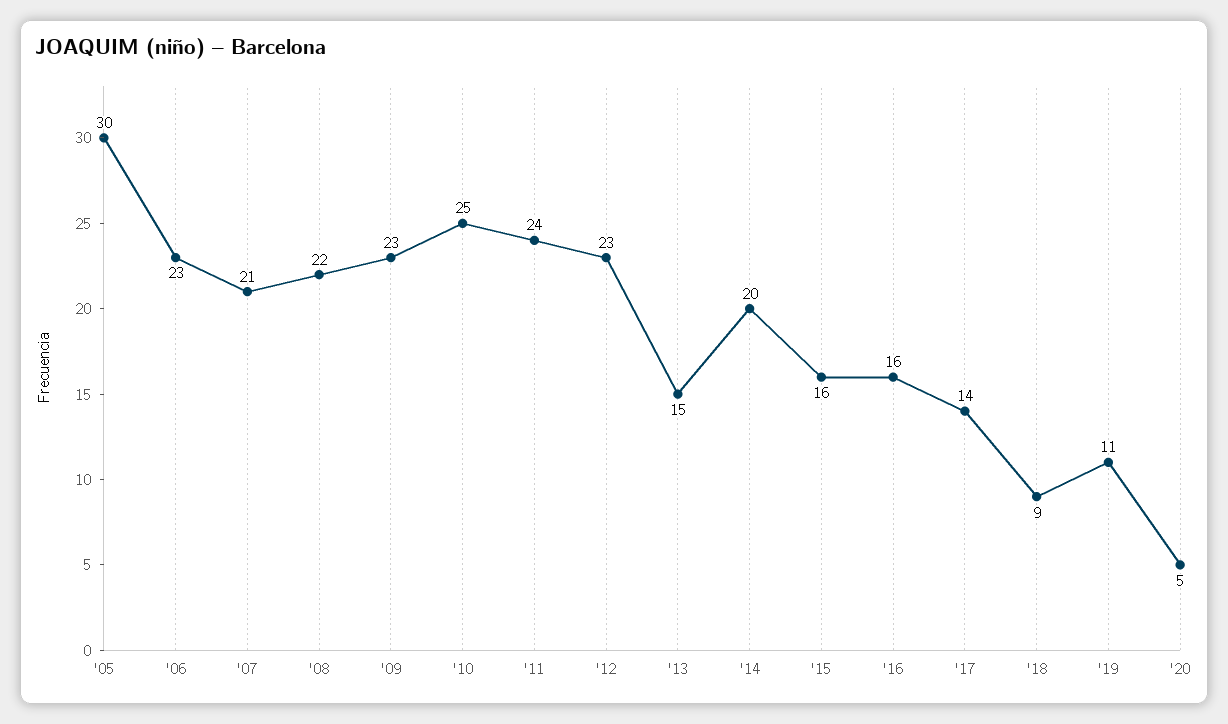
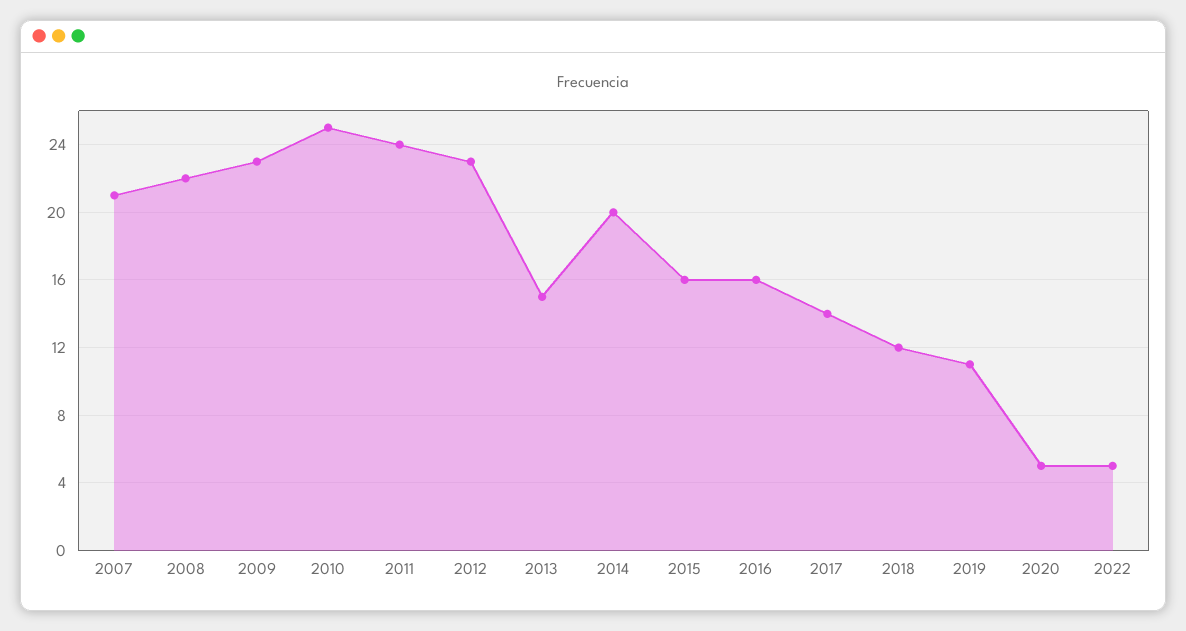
'05: 30 -> none
'06: 23 -> none
'18: 9 -> 12
2022: none -> 5

